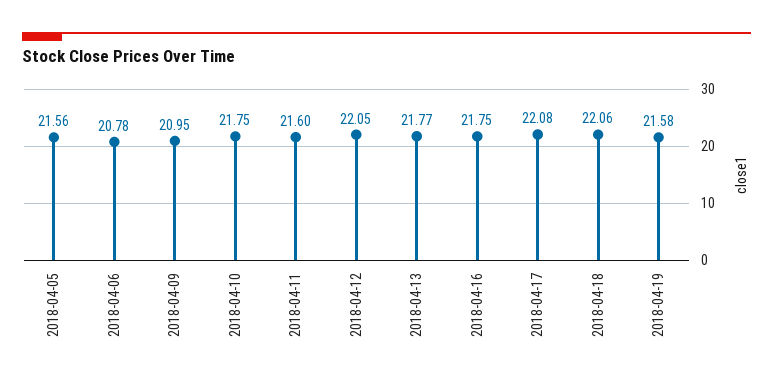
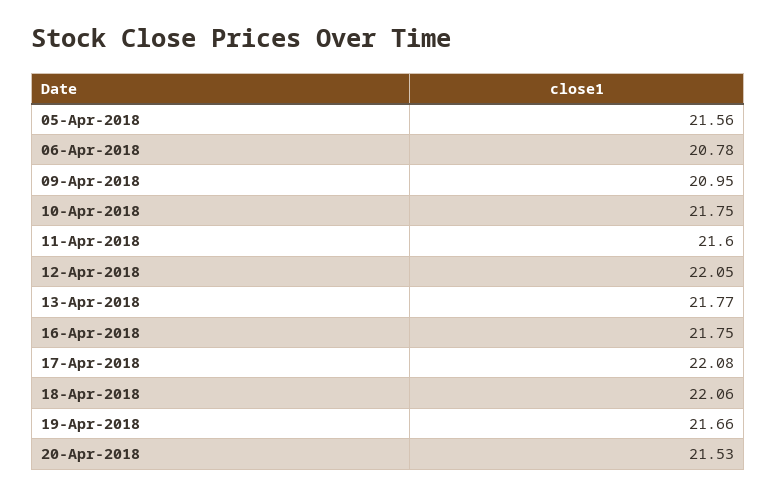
2018-04-19: 21.58 -> 21.66
20-Apr-2018: none -> 21.53

